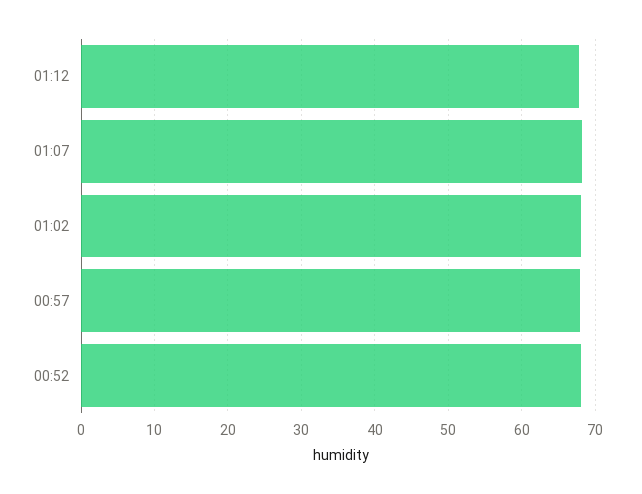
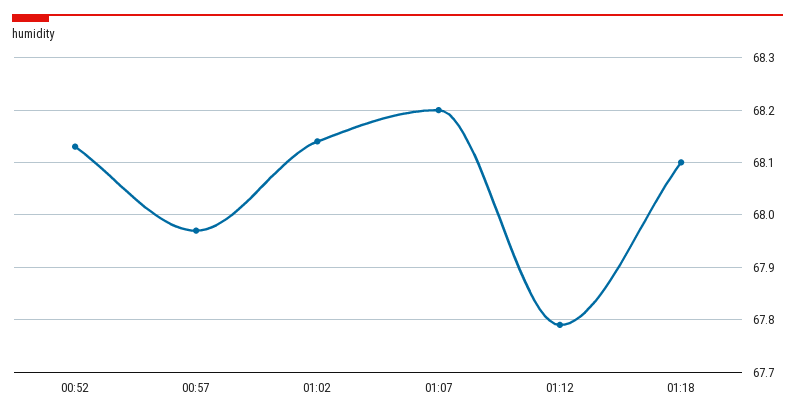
01:18: none -> 68.1

